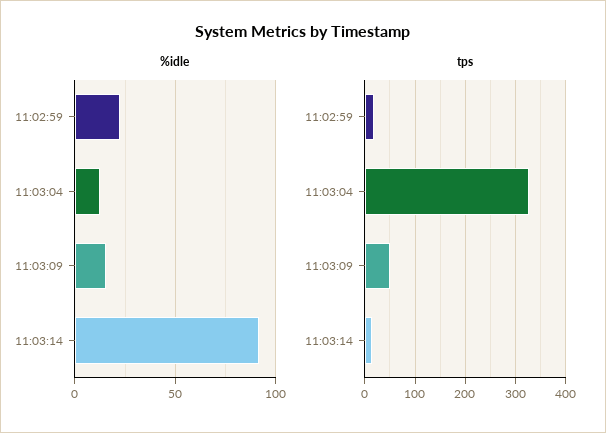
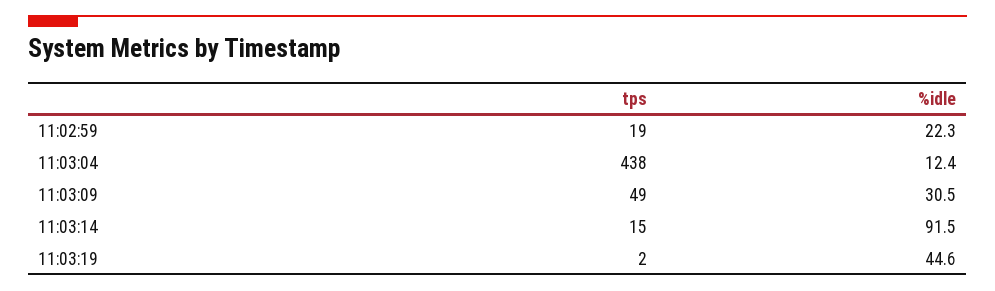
%idle, 11:03:09: 15 -> 30.5
tps, 11:03:04: 320 -> 438
tps, 11:03:19: none -> 2
%idle, 11:03:19: none -> 44.6

